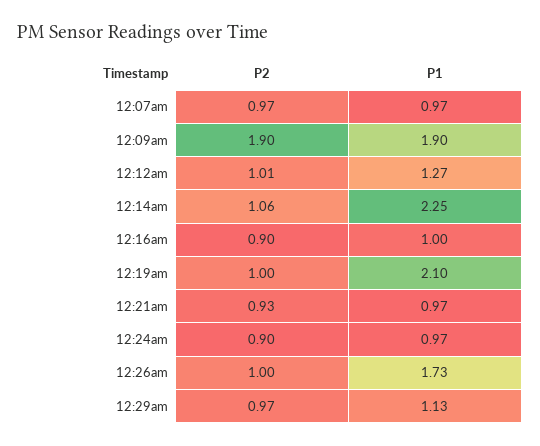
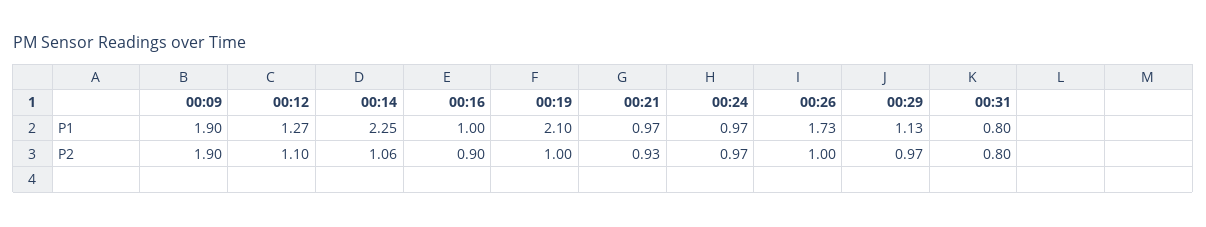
P2, 12:07am: 0.97 -> none
P1, 12:07am: 0.97 -> none
P2, 12:12am: 1.01 -> 1.1
P2, 12:24am: 0.9 -> 0.97
P1, 00:31: none -> 0.8
P2, 00:31: none -> 0.8

